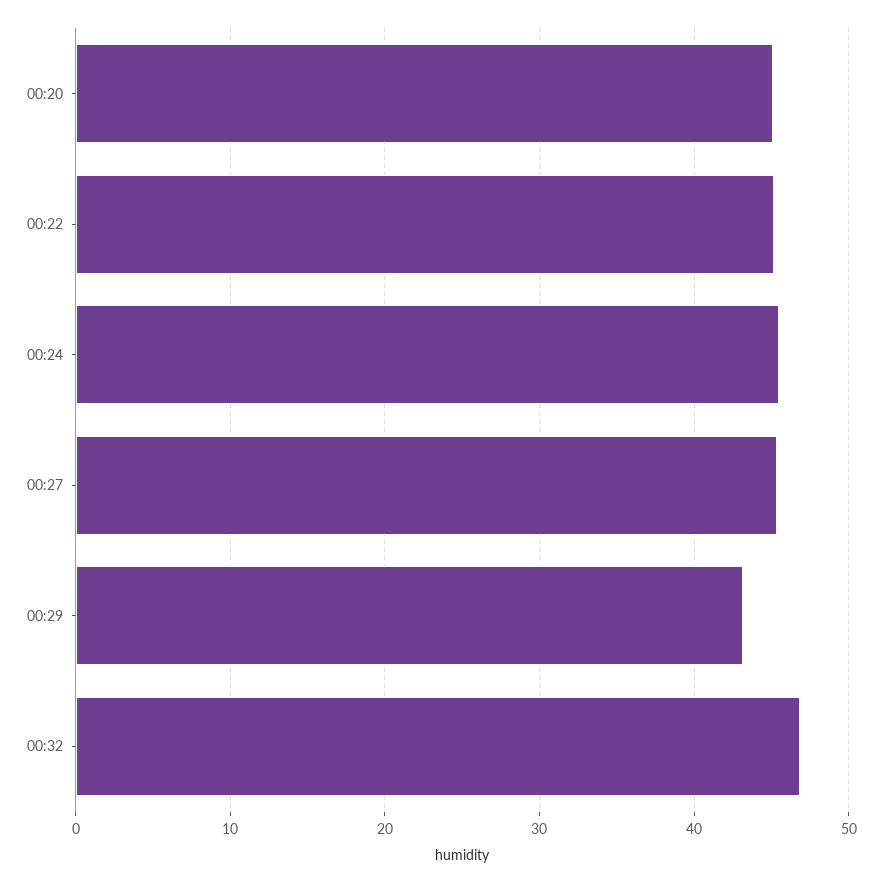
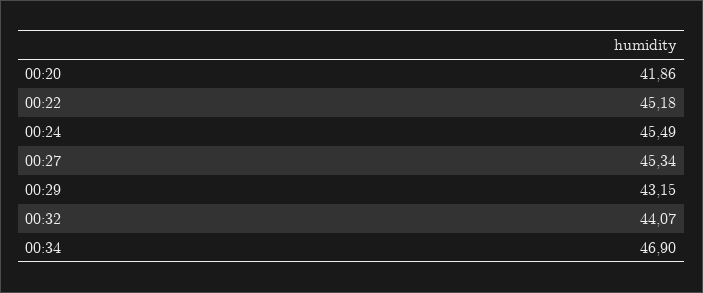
00:20: 45 -> 41.86
00:32: 47 -> 44.07
00:34: none -> 46.9

